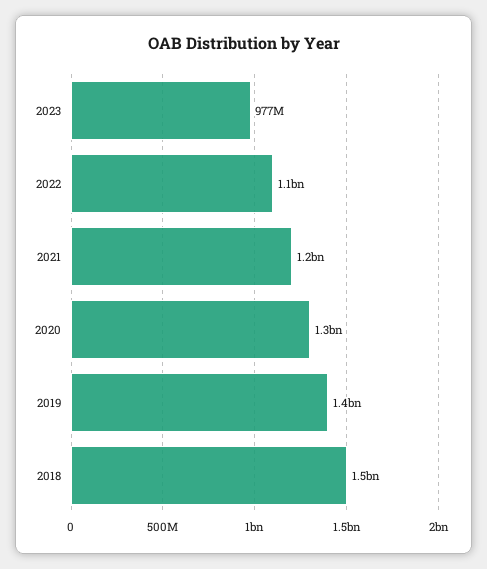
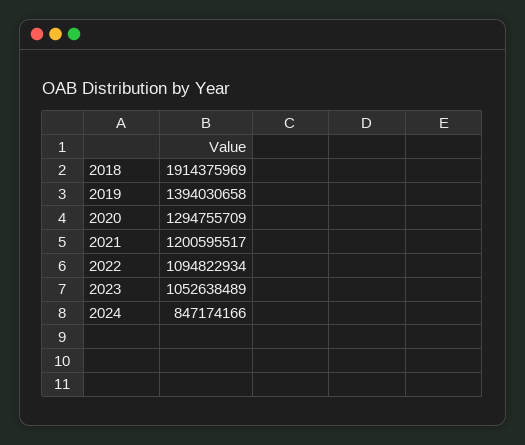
2023: 977000000 -> 1052638489
2018: 1500000000 -> 1914375969
2024: none -> 847174166

